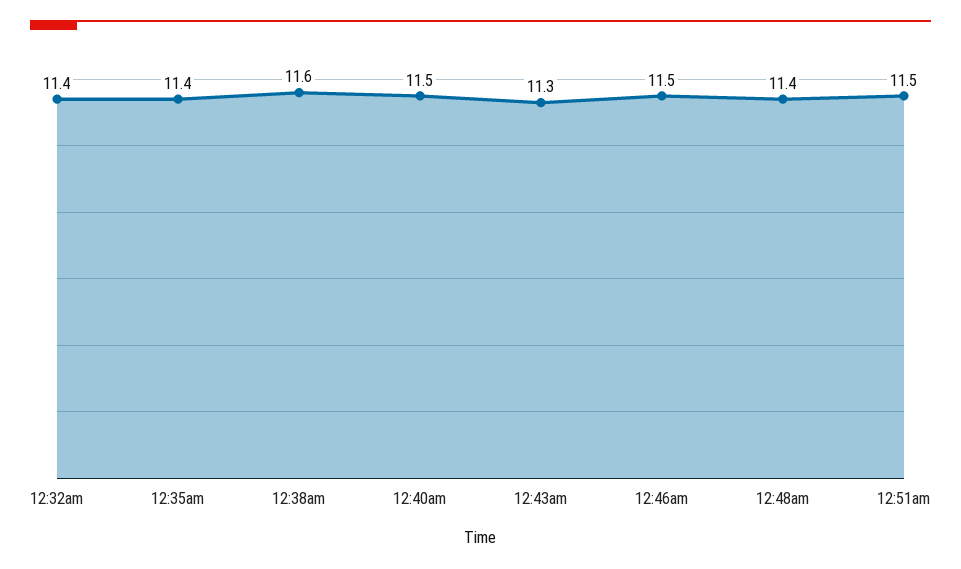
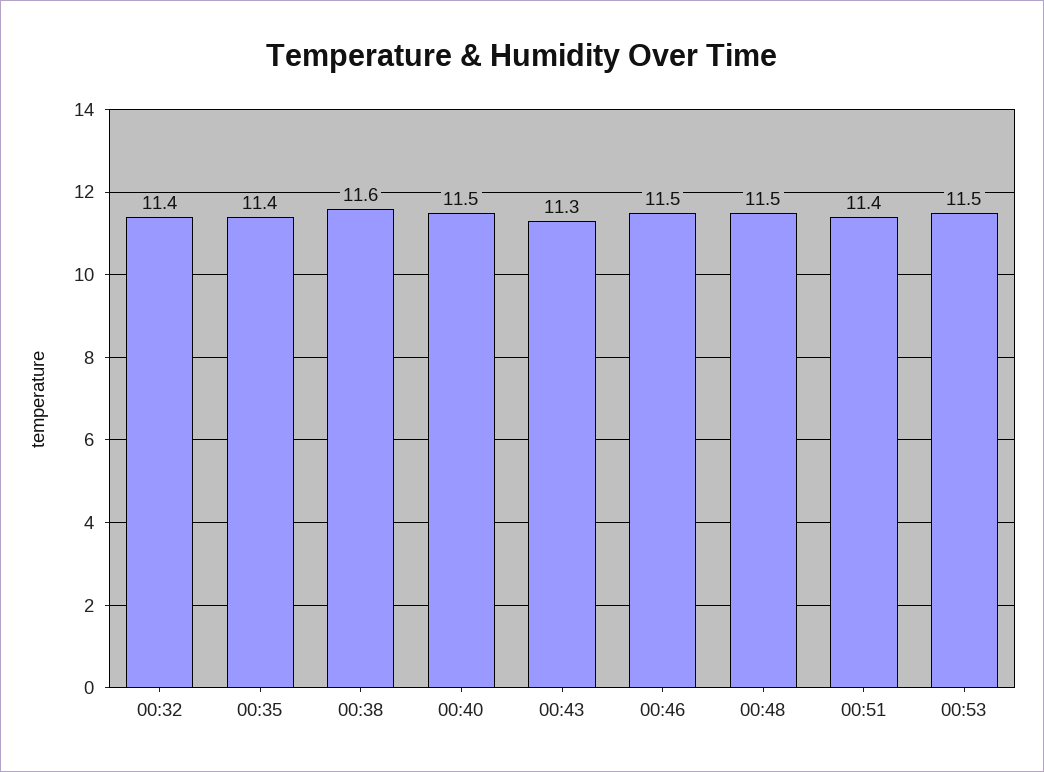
12:48am: 11.4 -> 11.5
12:51am: 11.5 -> 11.4
00:53: none -> 11.5

